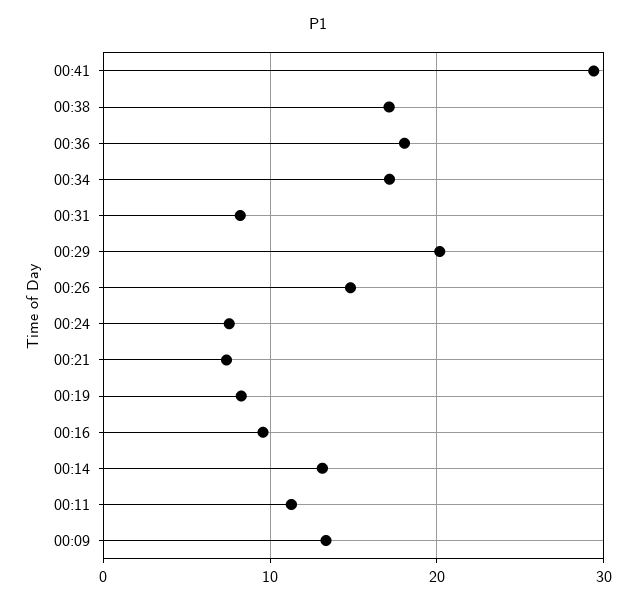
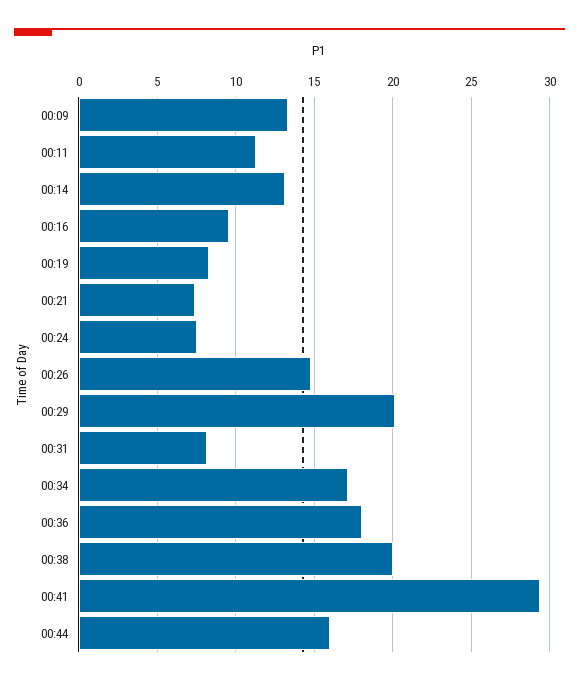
00:38: 17 -> 20
00:44: none -> 16

